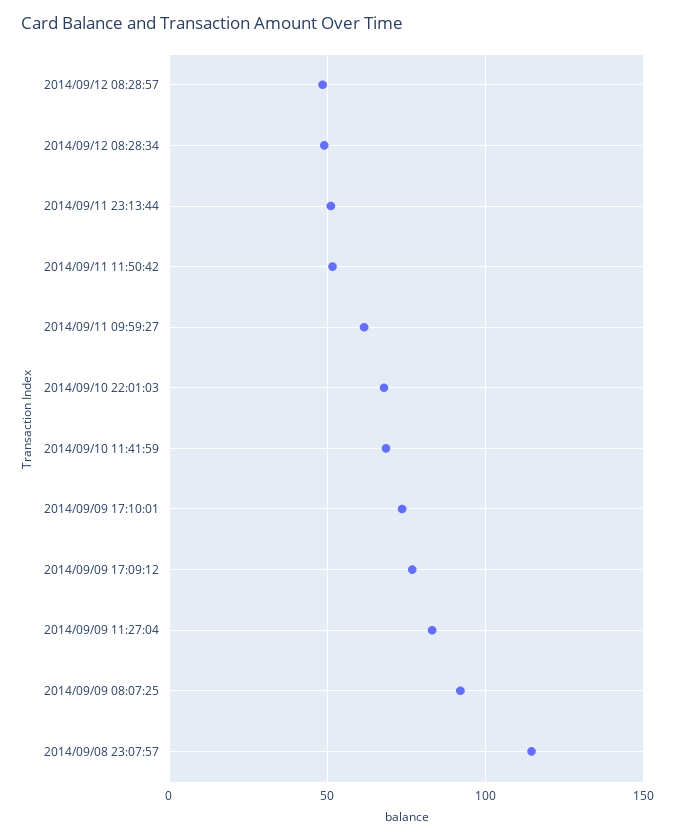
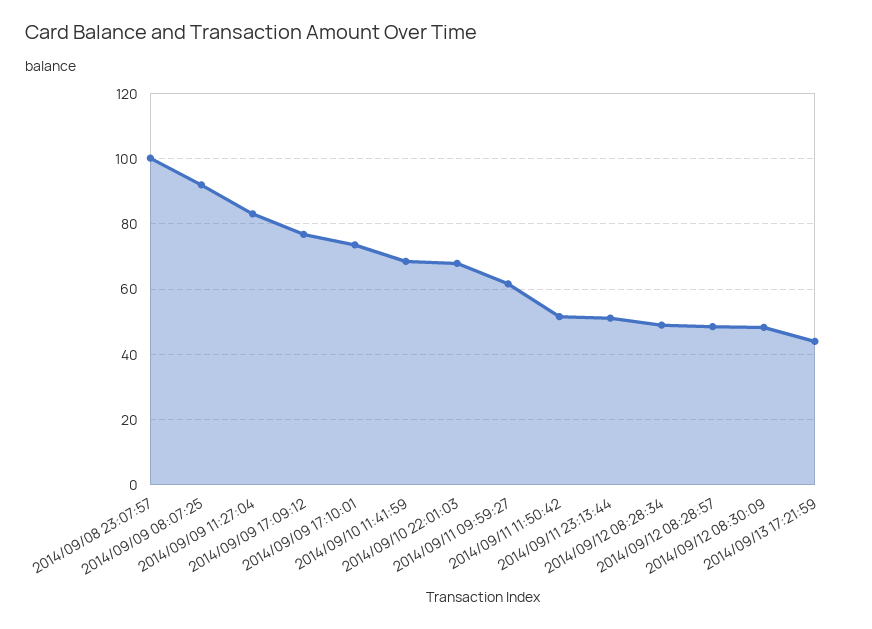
2014/09/08 23:07:57: 115 -> 100
2014/09/12 08:30:09: none -> 48
2014/09/13 17:21:59: none -> 44

